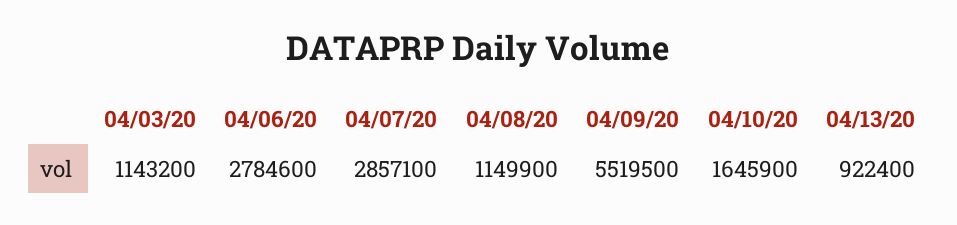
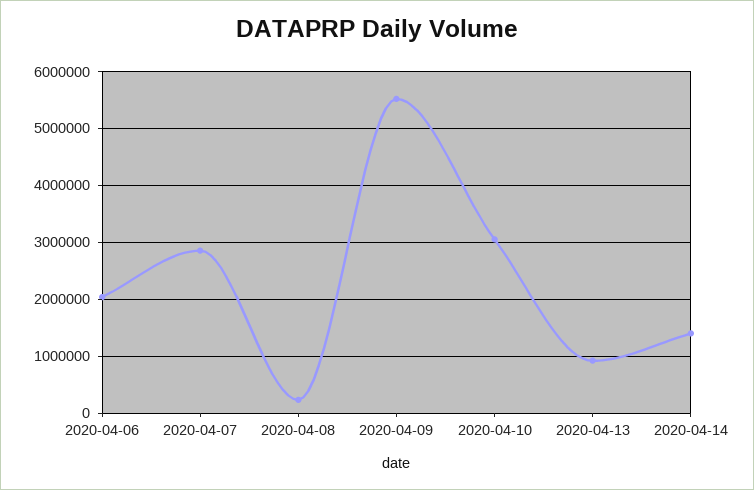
04/03/20: 1143200 -> none
04/06/20: 2784600 -> 2000000
04/08/20: 1149900 -> 200000
04/10/20: 1645900 -> 3000000
2020-04-14: none -> 1400000

